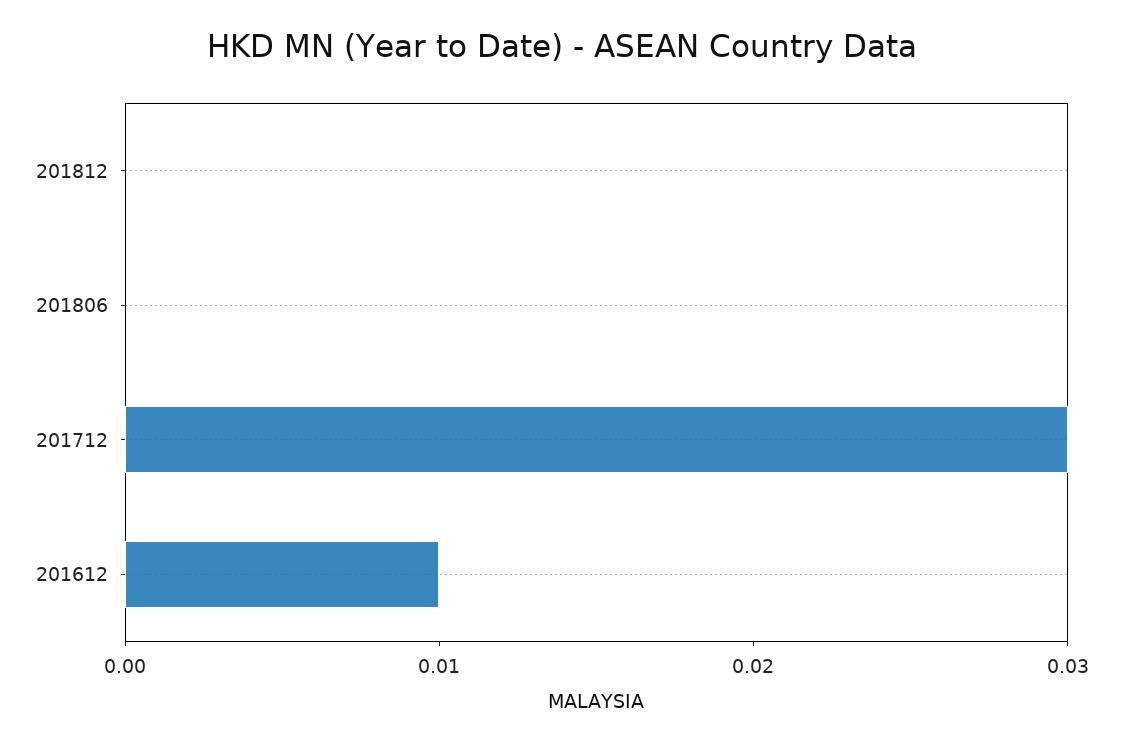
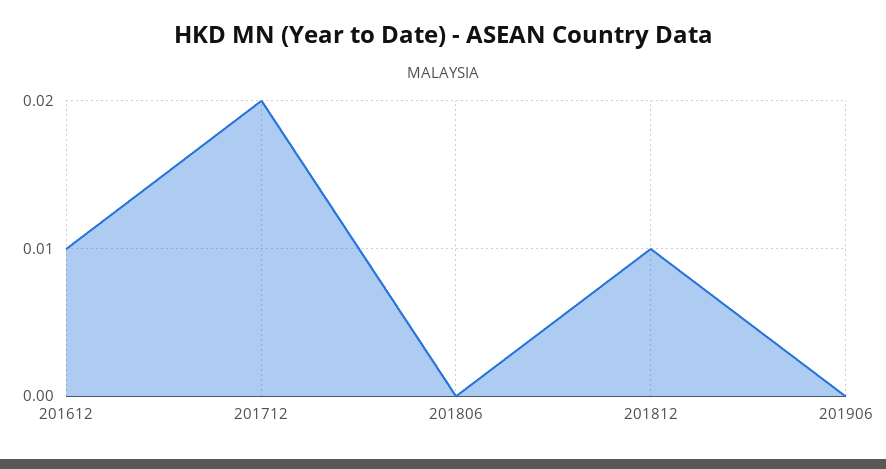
201812: 0 -> 0.01
201712: 0.03 -> 0.02
201906: none -> 0

